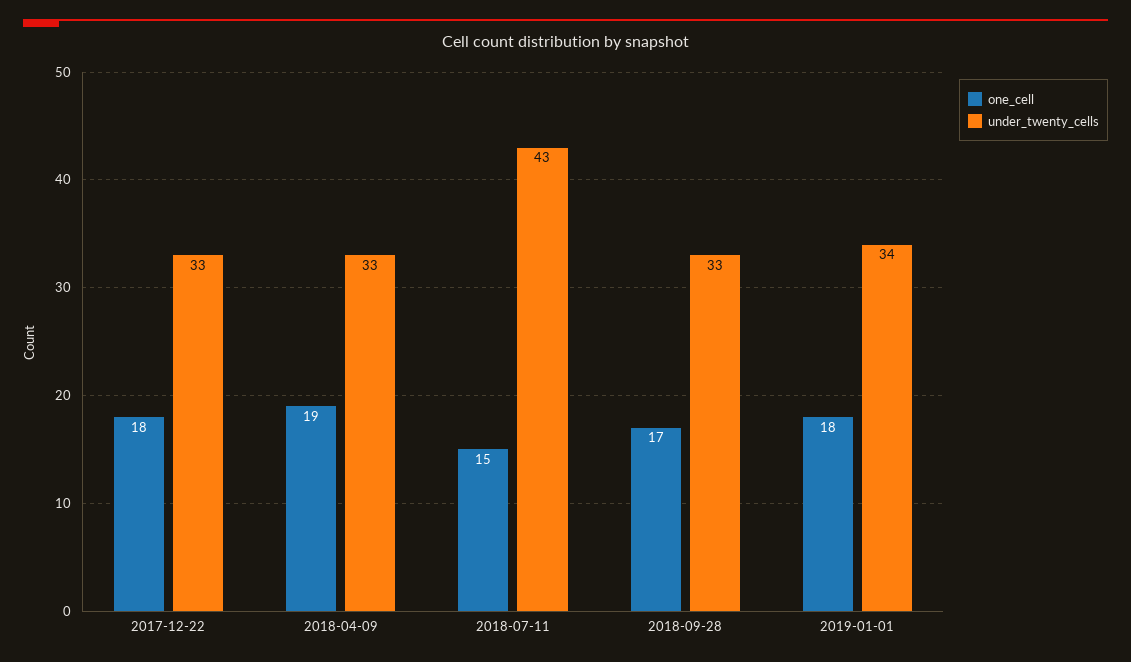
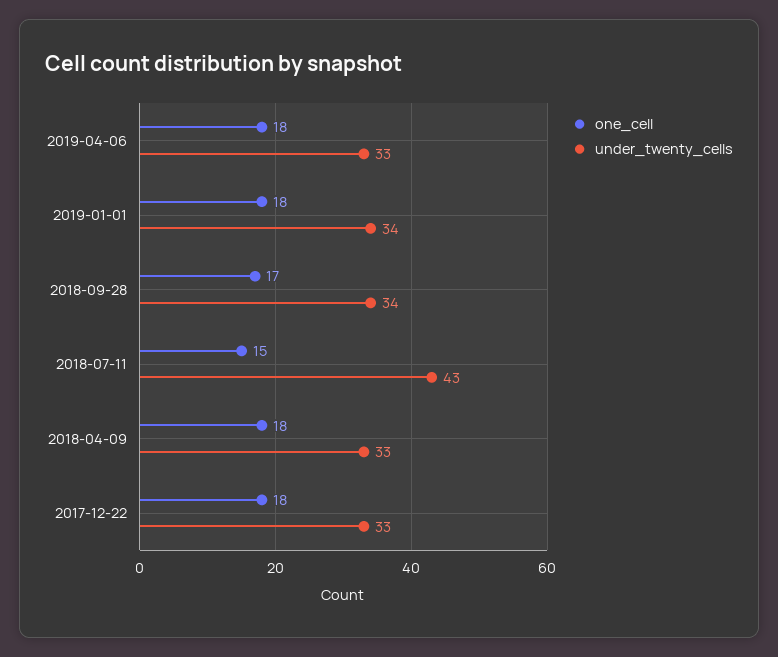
one_cell, 2018-04-09: 19 -> 18
under_twenty_cells, 2018-09-28: 33 -> 34
one_cell, 2019-04-06: none -> 18
under_twenty_cells, 2019-04-06: none -> 33

